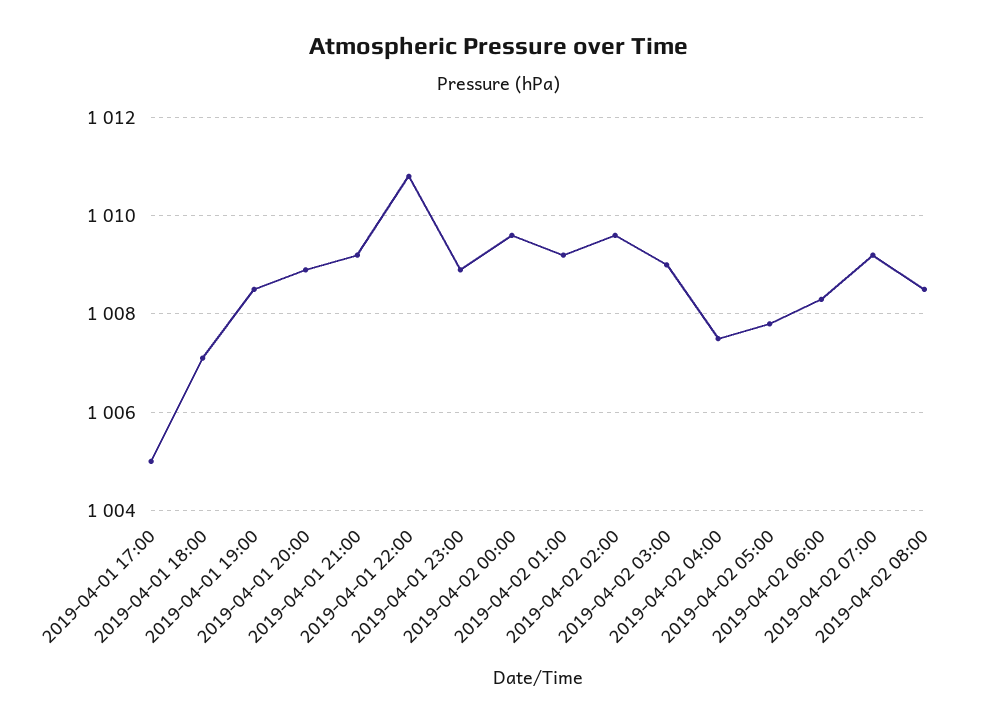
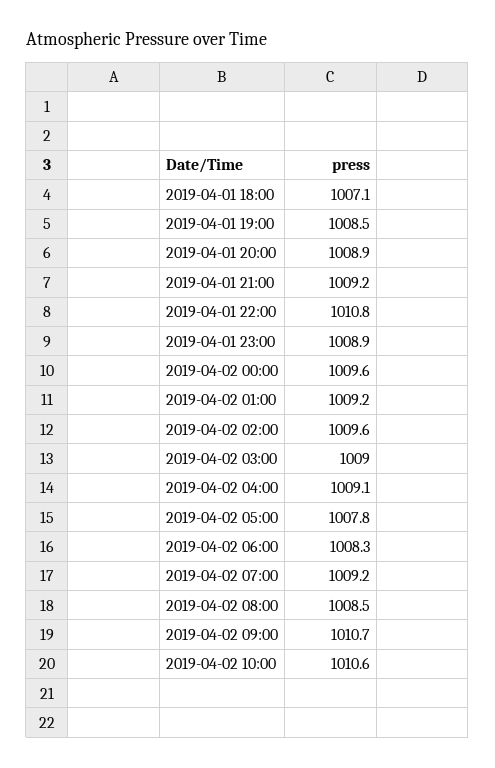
2019-04-01 17:00: 1005 -> none
2019-04-02 04:00: 1007.5 -> 1009.1
2019-04-02 09:00: none -> 1010.7
2019-04-02 10:00: none -> 1010.6

